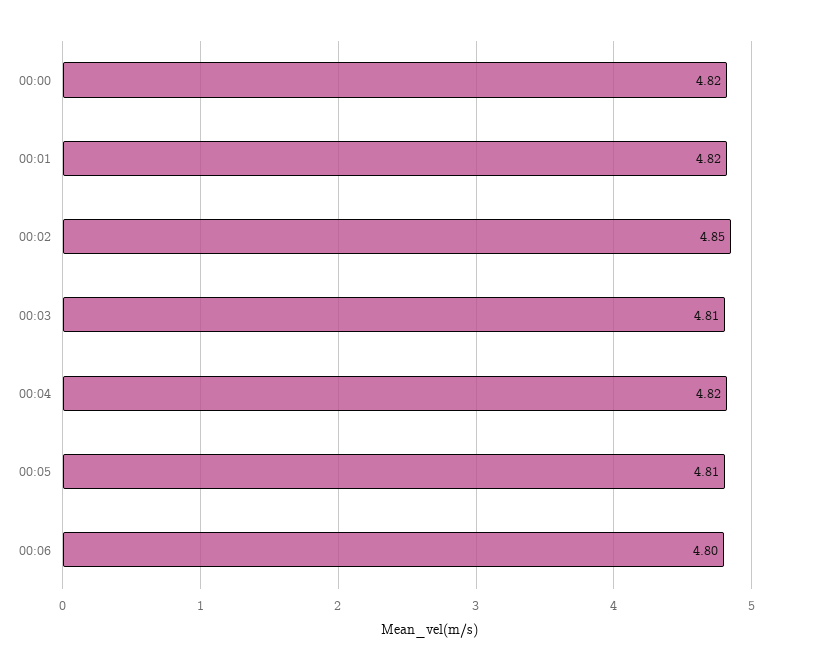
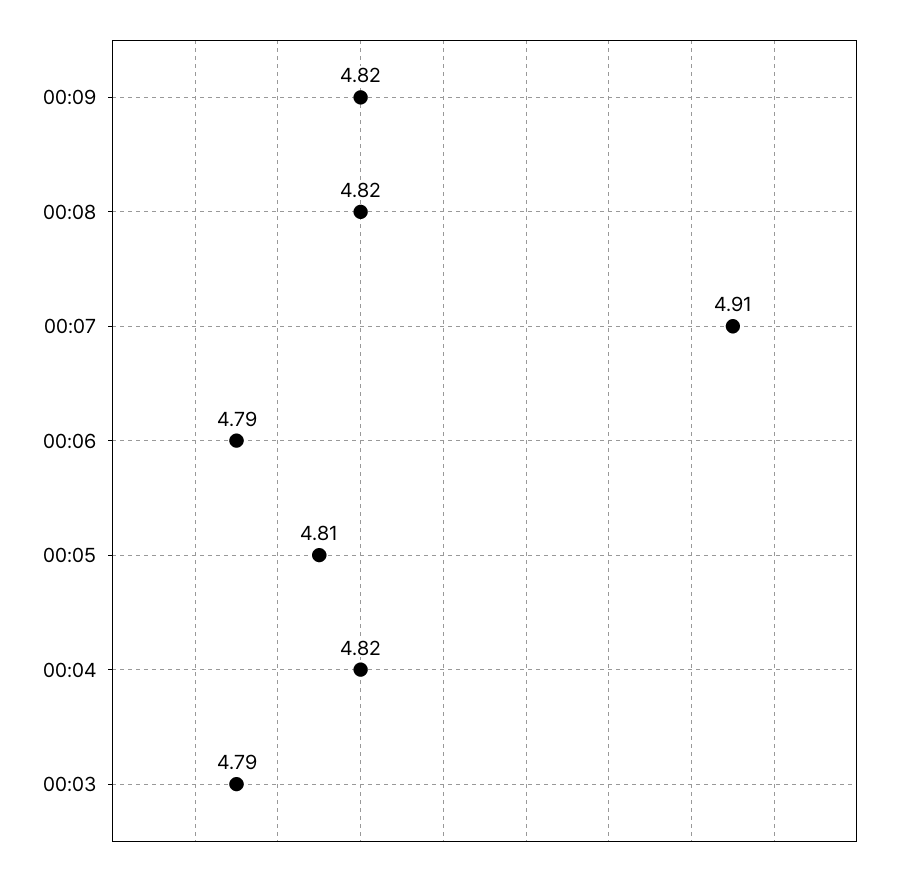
00:00: 4.82 -> none
00:01: 4.82 -> none
00:02: 4.85 -> none
00:03: 4.81 -> 4.79
00:06: 4.8 -> 4.79
00:09: none -> 4.82
00:08: none -> 4.82
00:07: none -> 4.91

